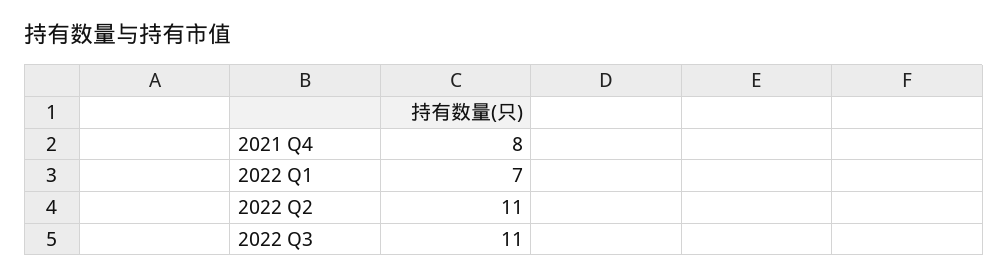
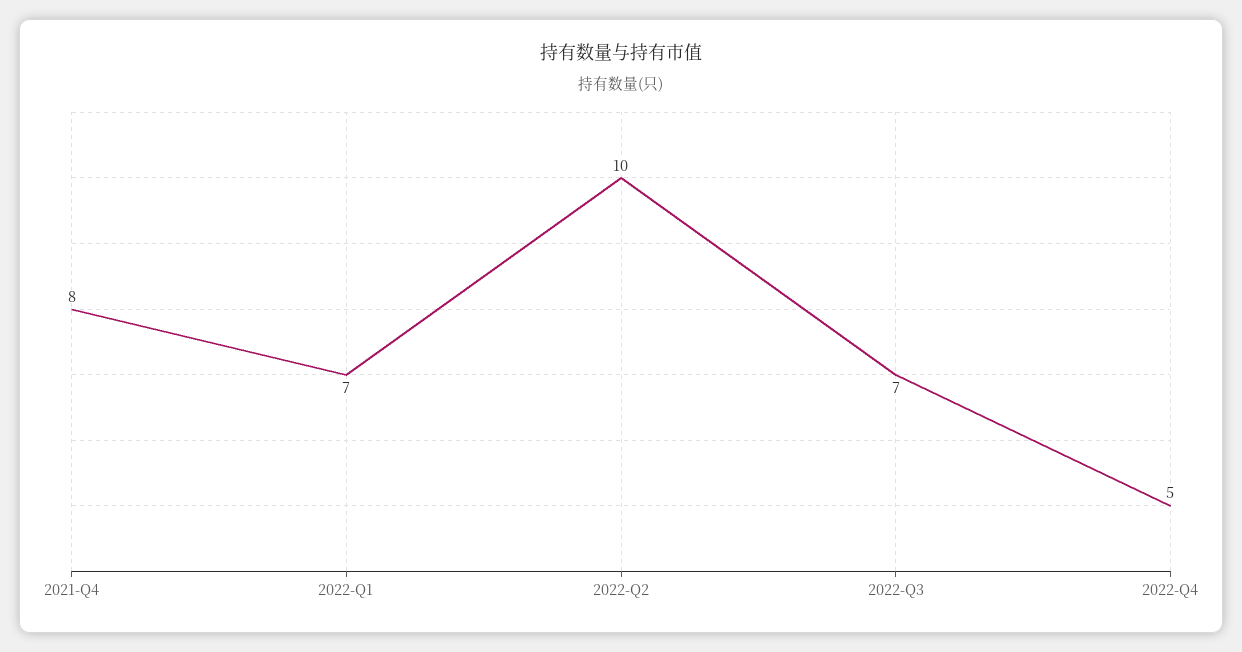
2022 Q2: 11 -> 10
2022 Q3: 11 -> 7
2022-Q4: none -> 5

